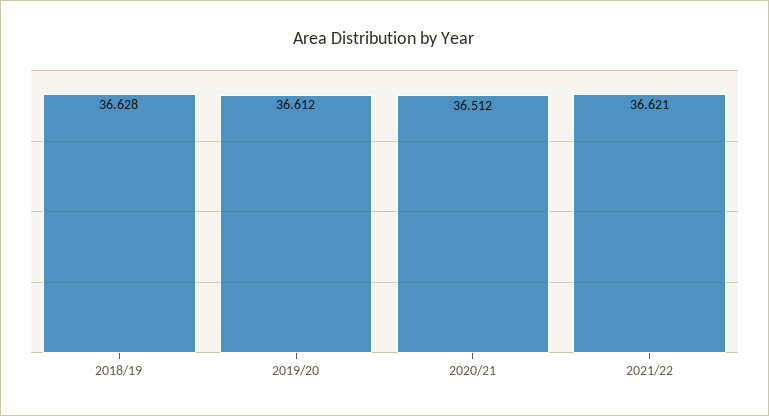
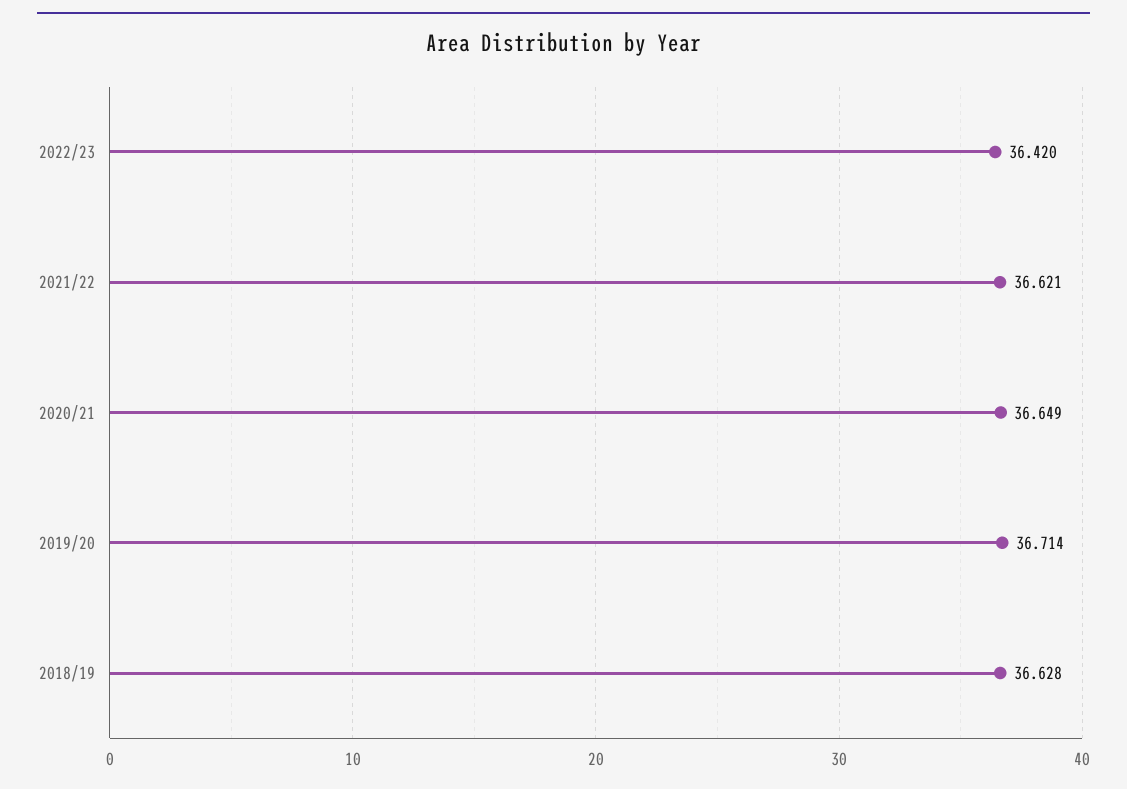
2019/20: 36.612 -> 36.714
2020/21: 36.512 -> 36.649
2022/23: none -> 36.42

